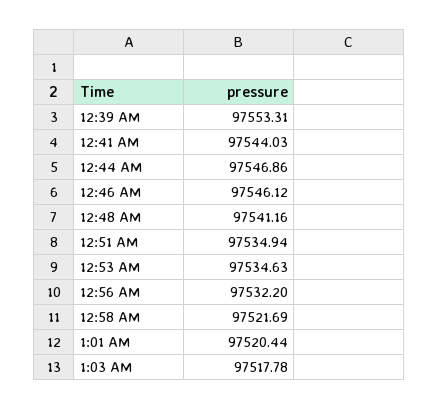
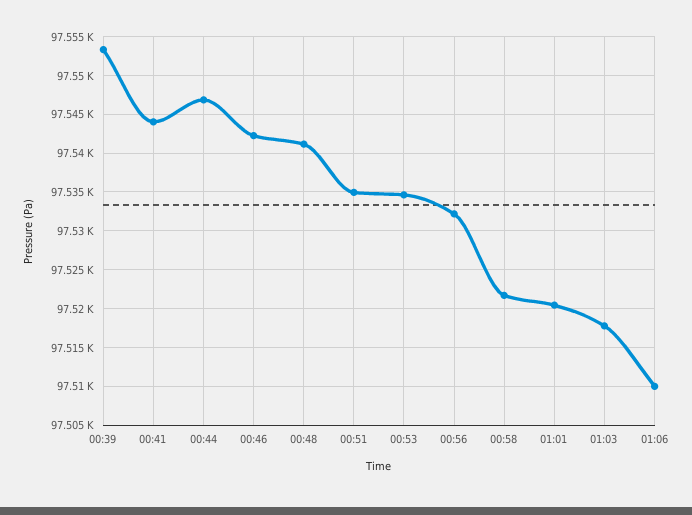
12:46 AM: 97546.12 -> 97542
01:06: none -> 97510

